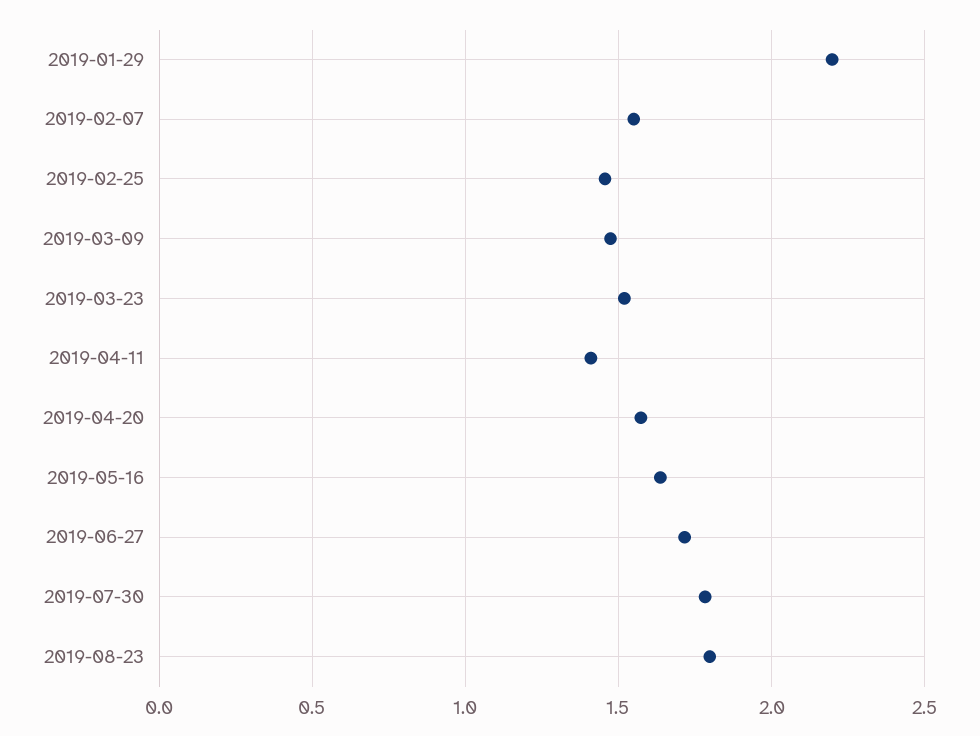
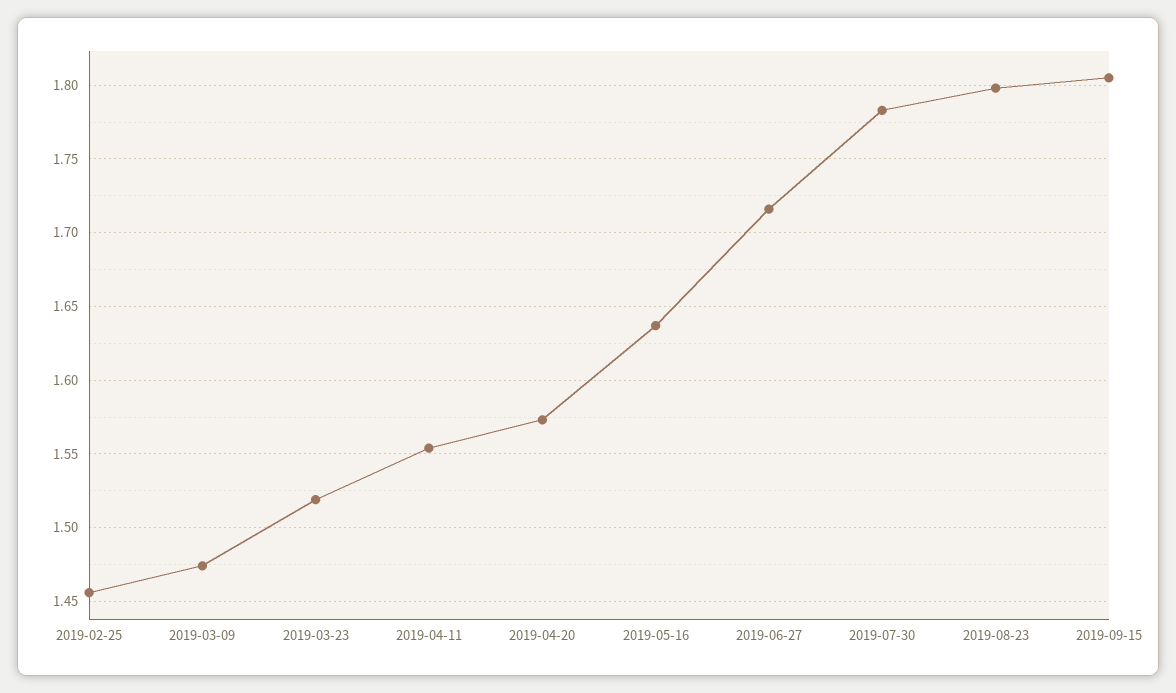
2019-01-29: 2.2 -> none
2019-02-07: 1.55 -> none
2019-04-11: 1.4 -> 1.555
2019-09-15: none -> 1.805

